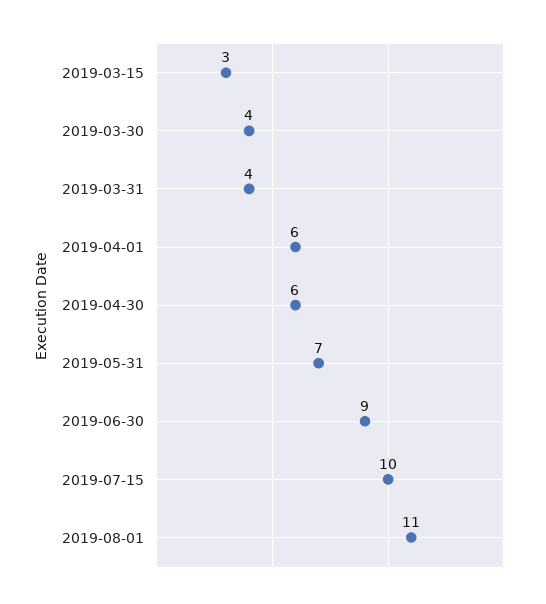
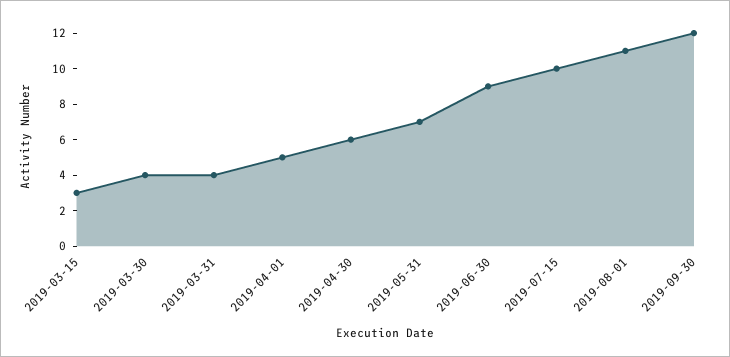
2019-04-01: 6 -> 5
2019-09-30: none -> 12

